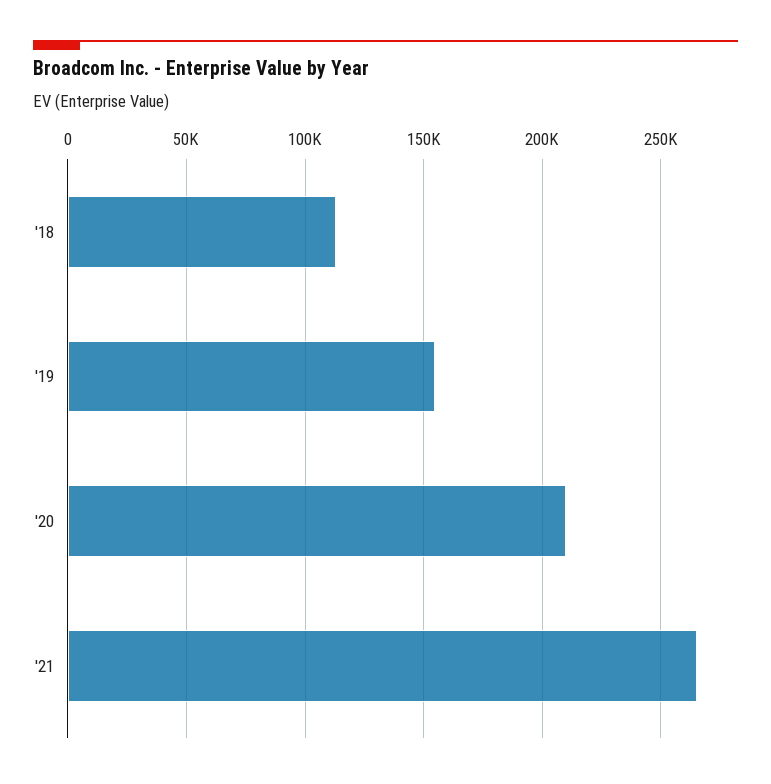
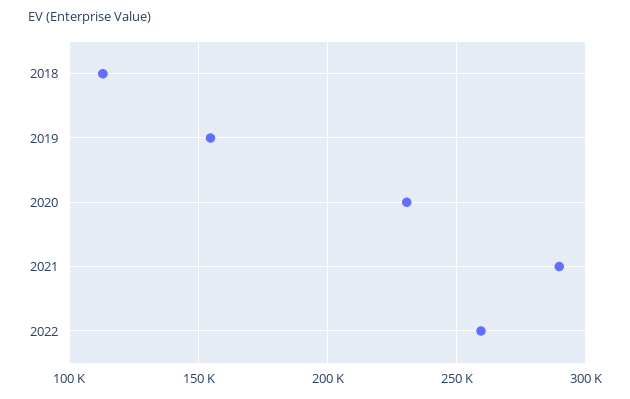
'20: 210000 -> 230000
'21: 265000 -> 290000
2022: none -> 260000

